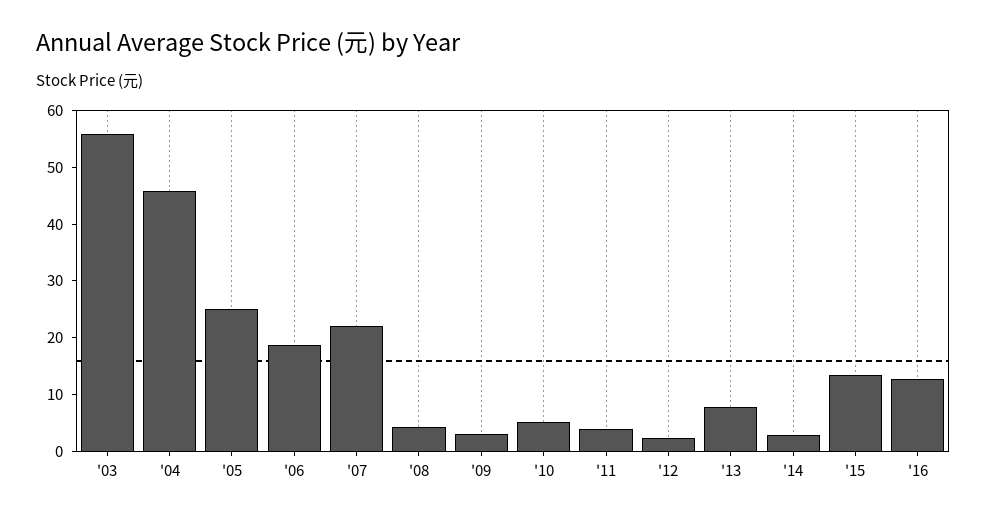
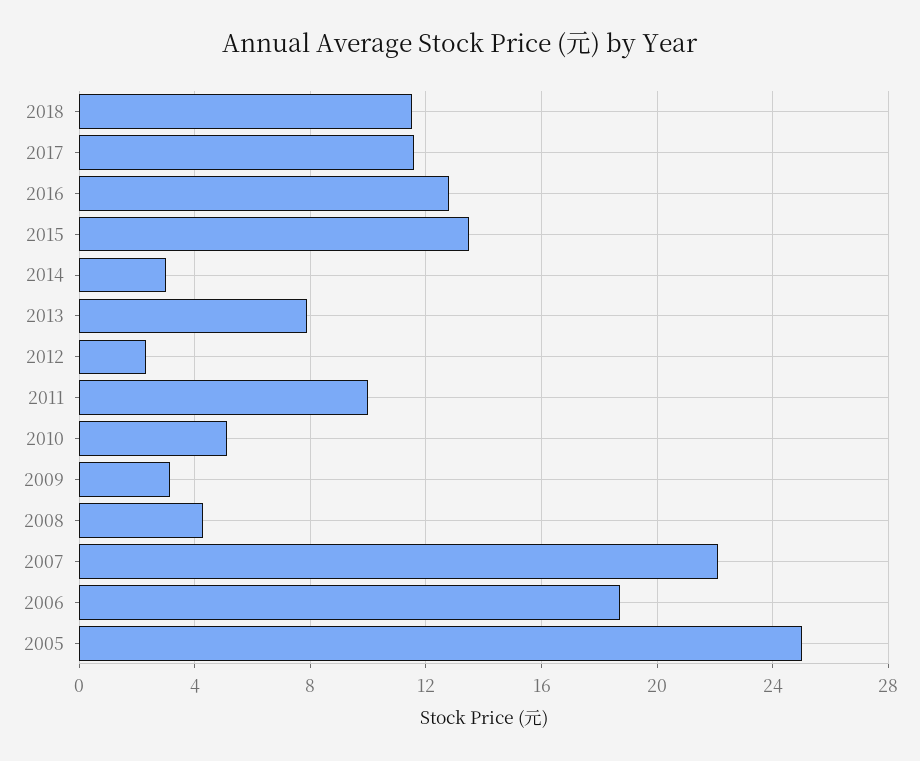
'03: 56 -> none
'04: 46 -> none
'11: 4 -> 10
2018: none -> 11.5
2017: none -> 11.5

